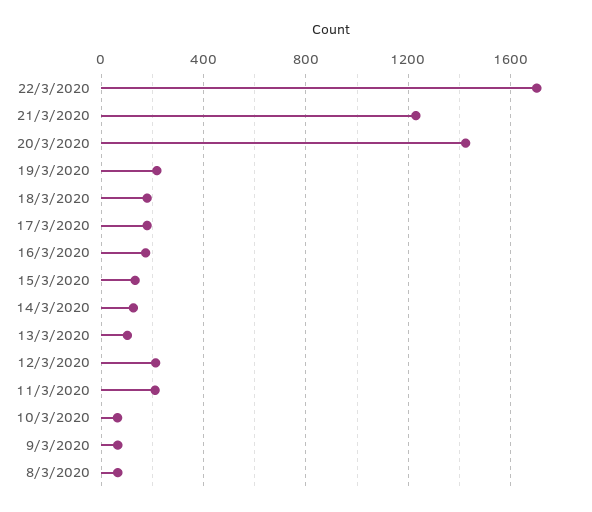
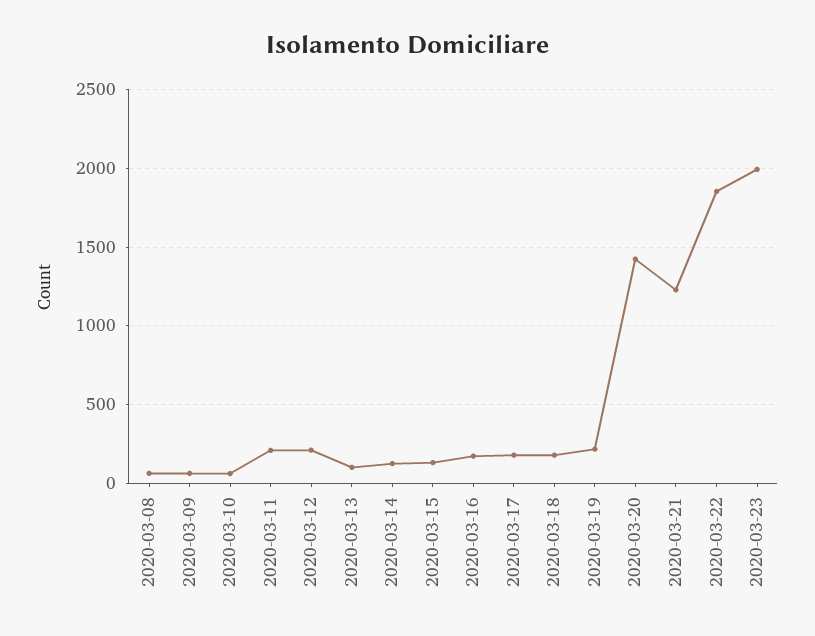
22/3/2020: 1700 -> 1850
2020-03-23: none -> 2000

